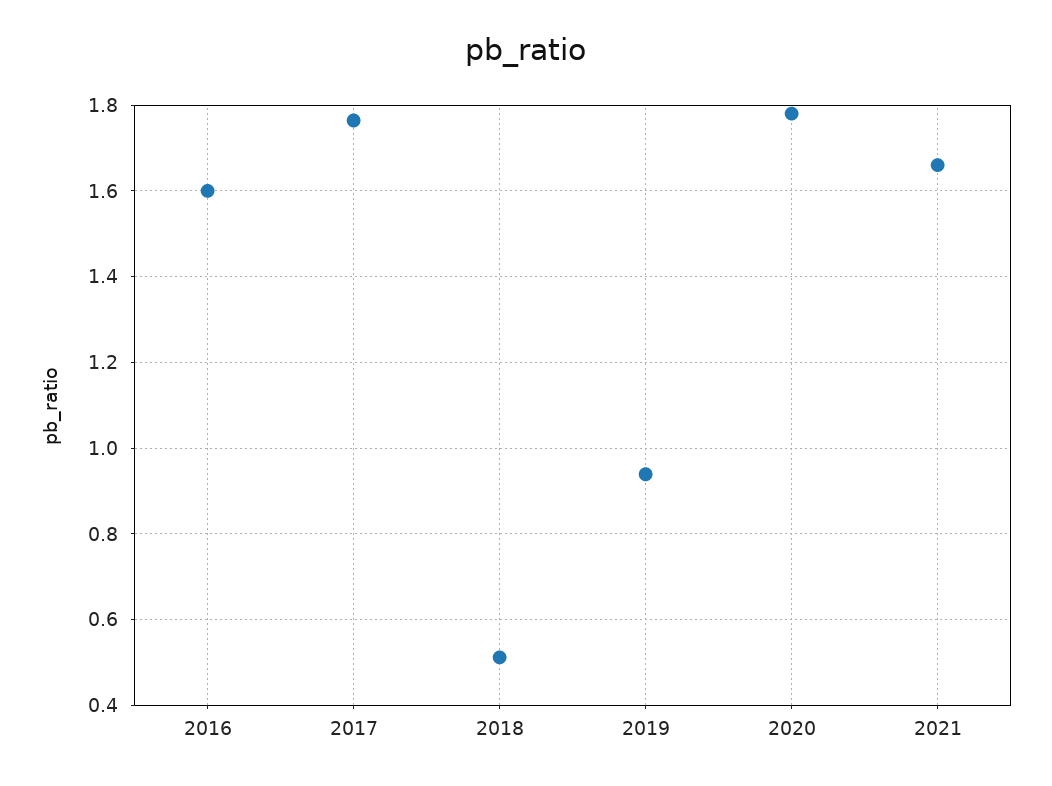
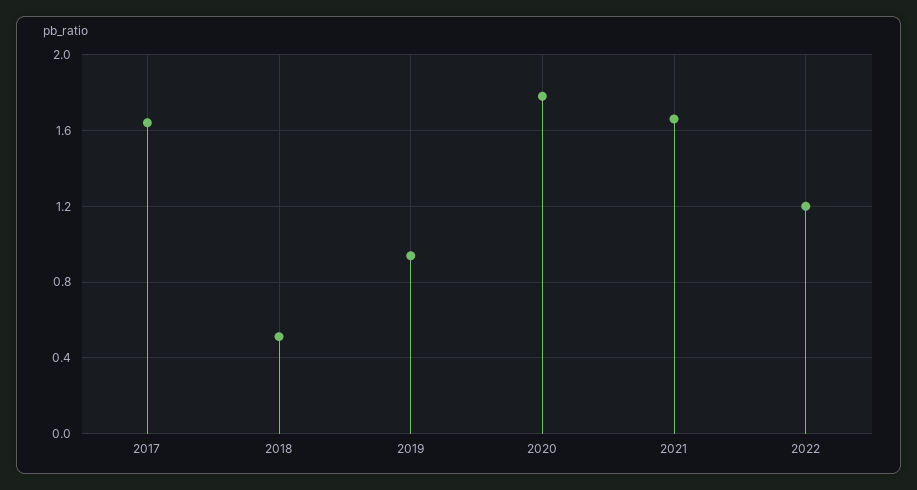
2016: 1.6 -> none
2017: 1.76 -> 1.65
2022: none -> 1.2

